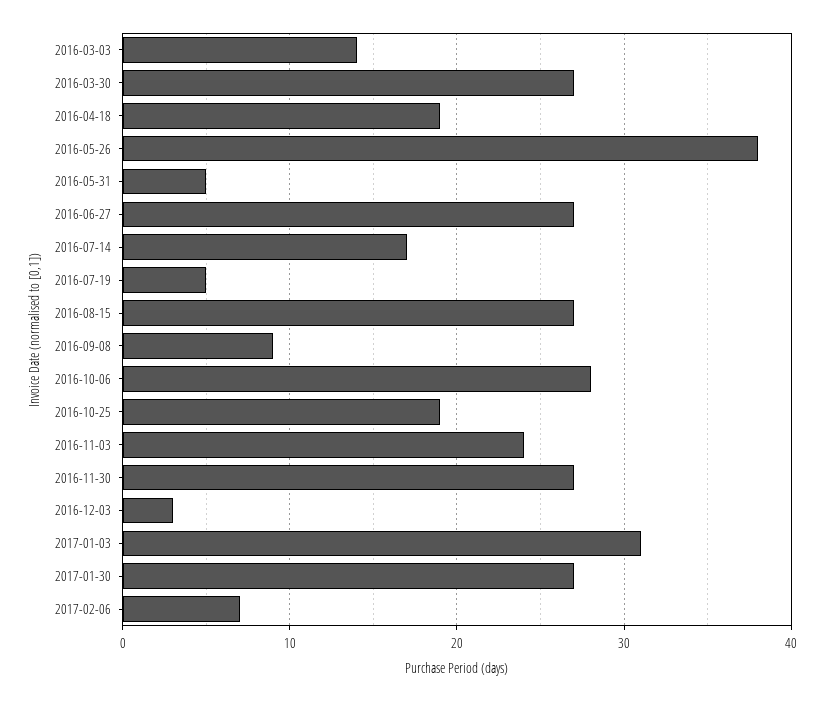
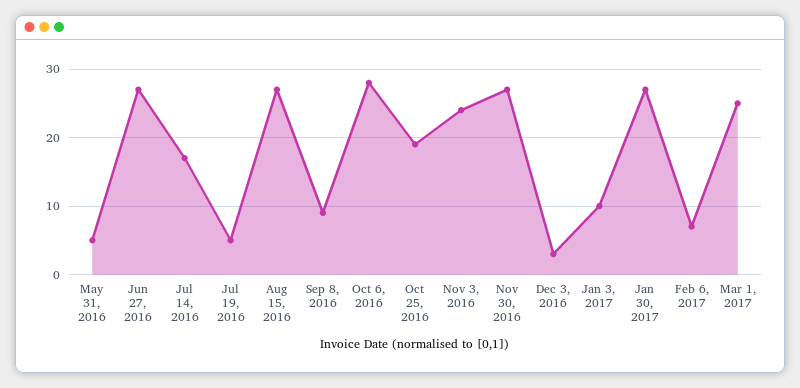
2016-03-03: 14 -> none
2016-03-30: 27 -> none
2016-04-18: 19 -> none
2016-05-26: 38 -> none
2017-01-03: 31 -> 10
Mar 1, 2017: none -> 25

